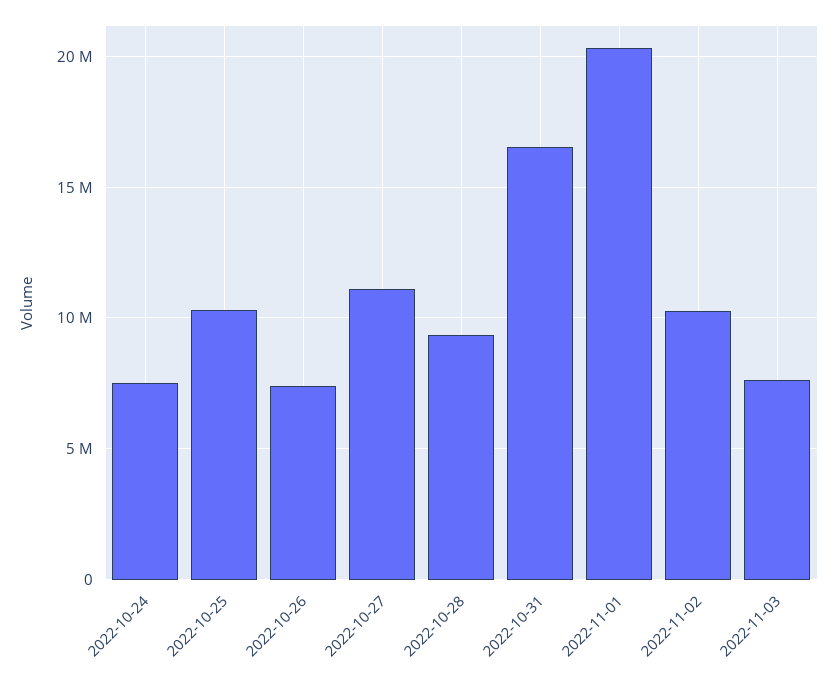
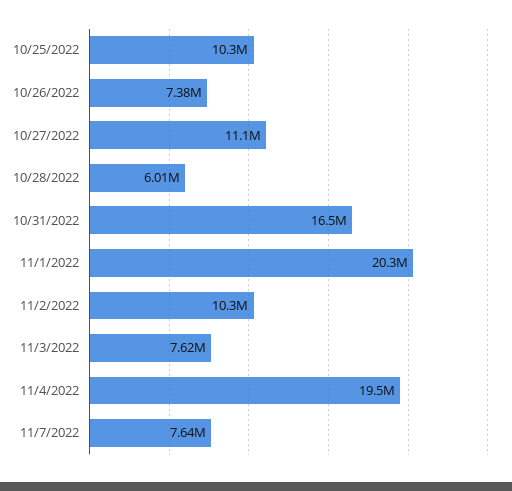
2022-10-24: 7500000 -> none
2022-10-28: 9500000 -> 6010000
11/4/2022: none -> 19500000
11/7/2022: none -> 7640000

